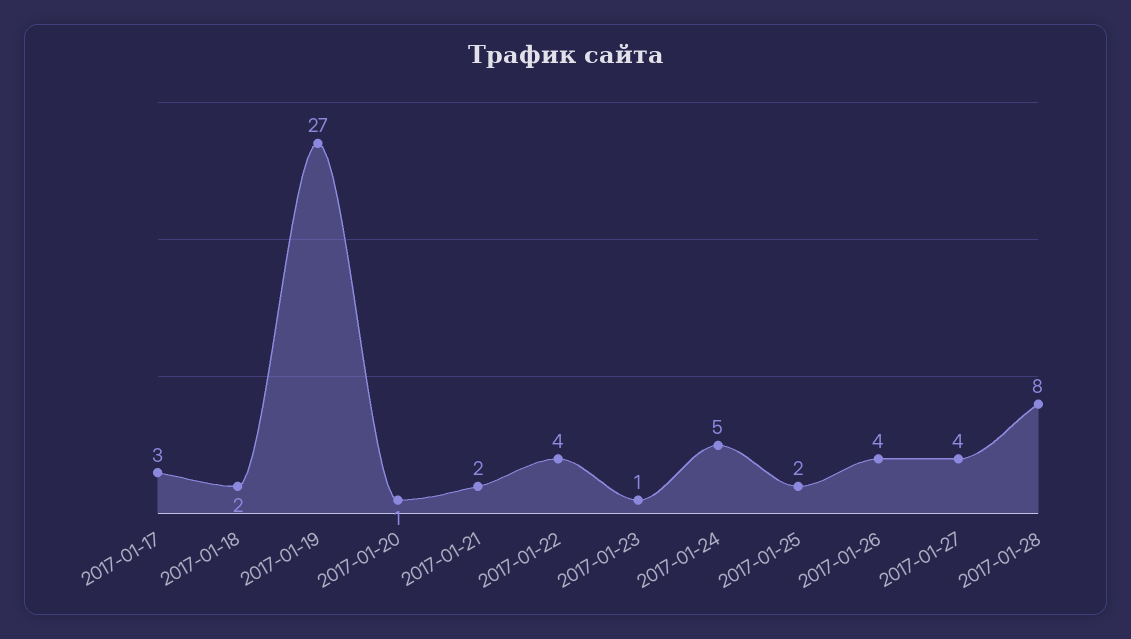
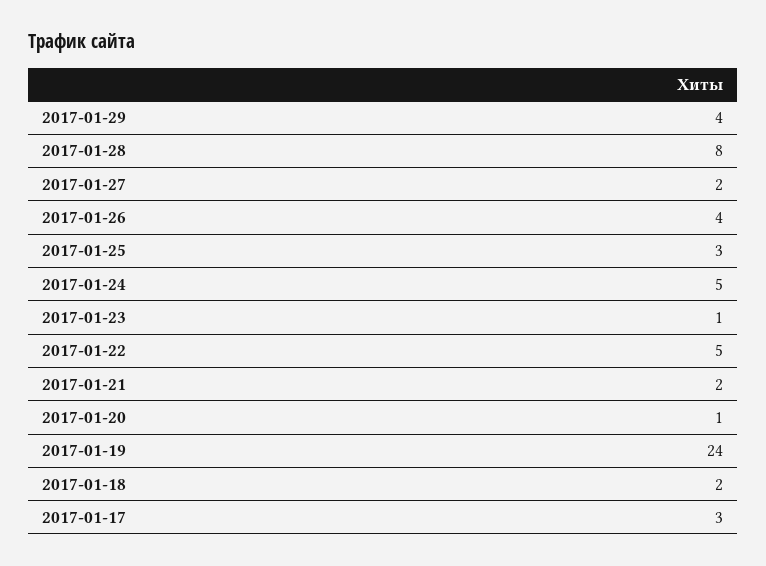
2017-01-19: 27 -> 24
2017-01-22: 4 -> 5
2017-01-25: 2 -> 3
2017-01-27: 4 -> 2
2017-01-29: none -> 4

